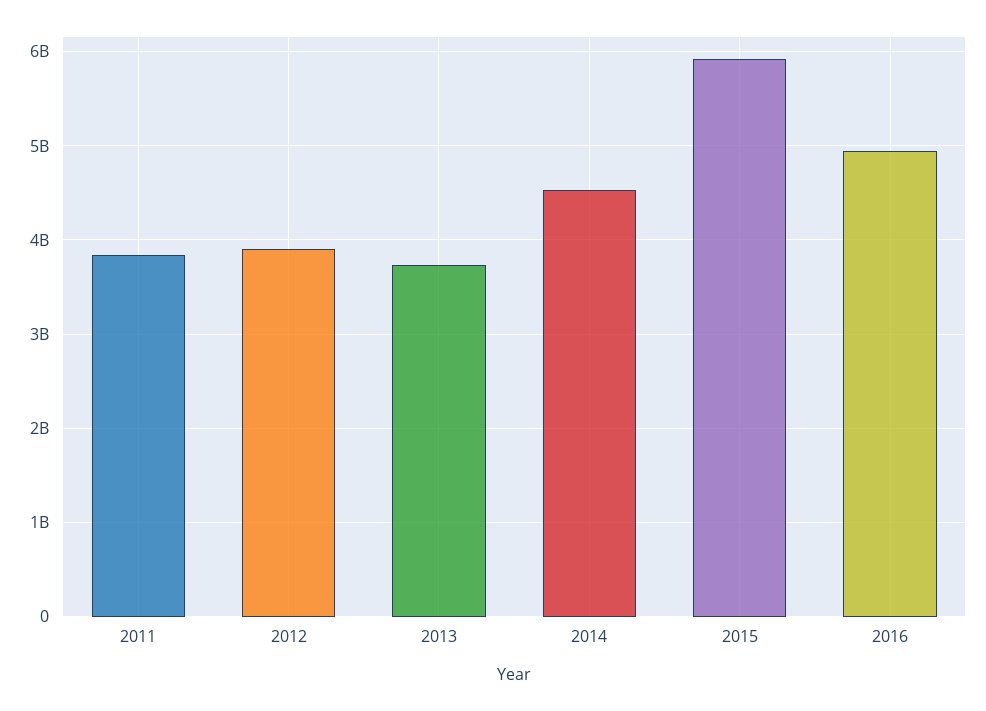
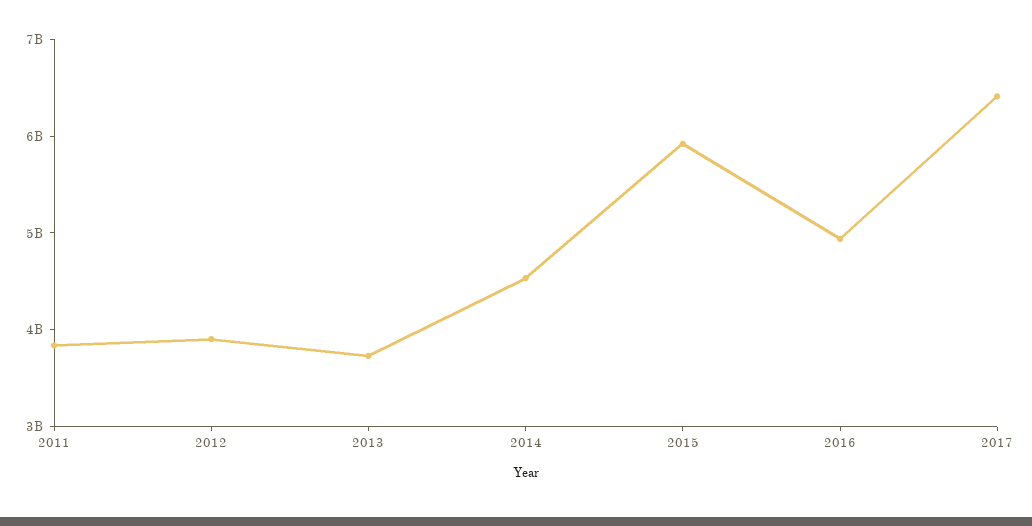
2017: none -> 6400000000

